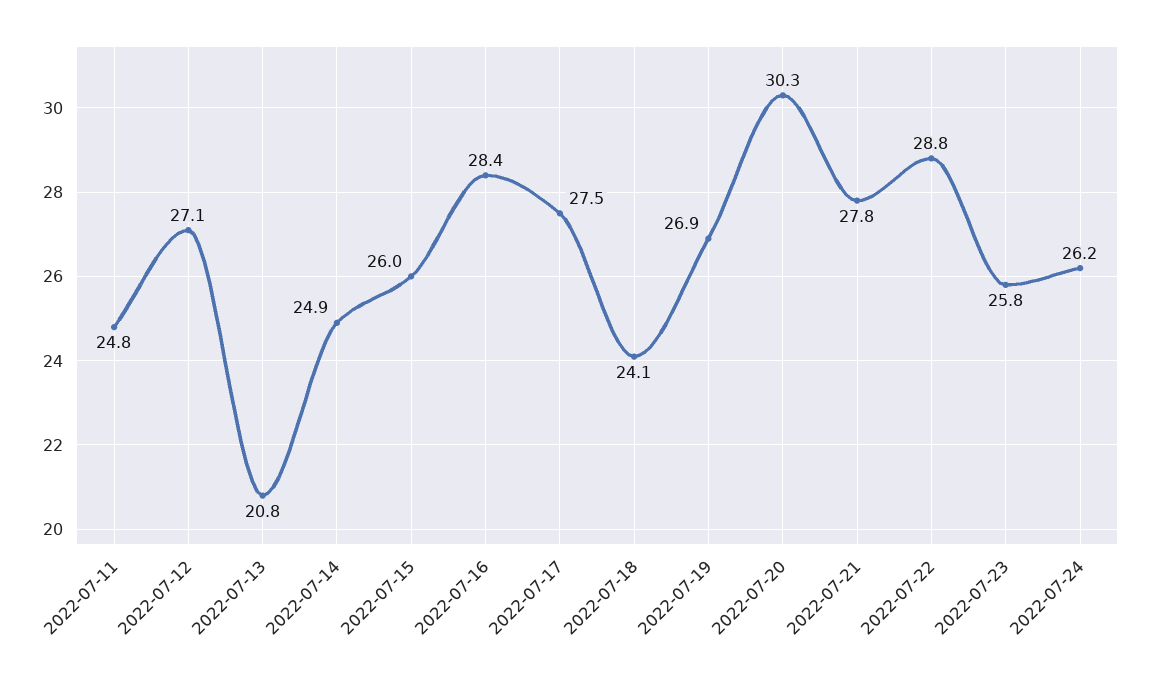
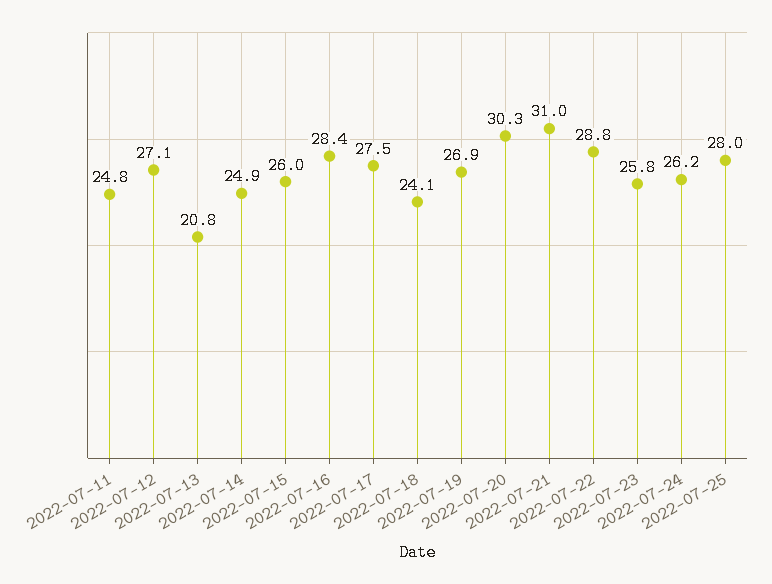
2022-07-21: 27.8 -> 31
2022-07-25: none -> 28

